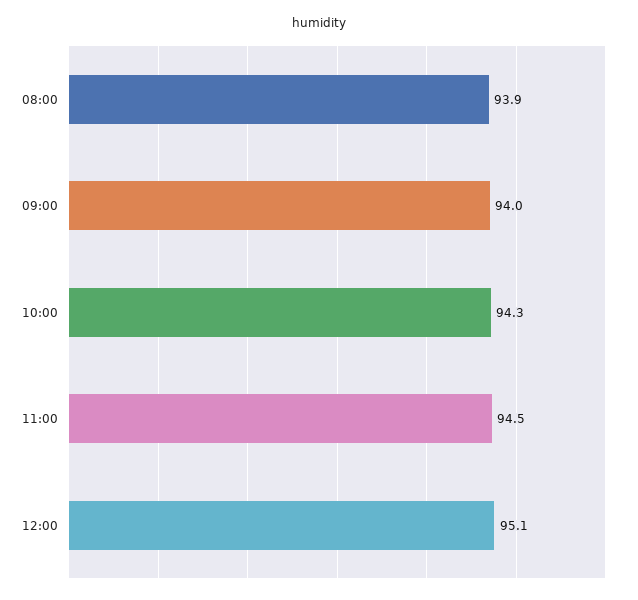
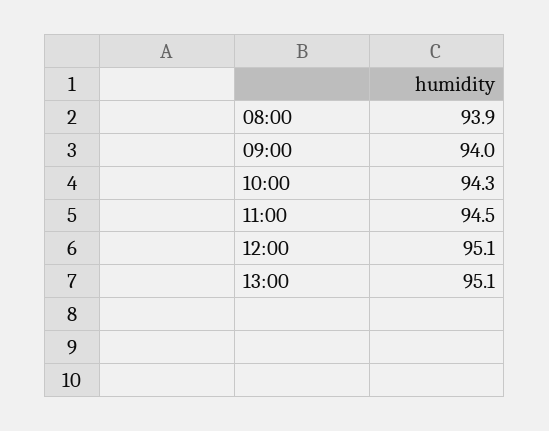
13:00: none -> 95.1

